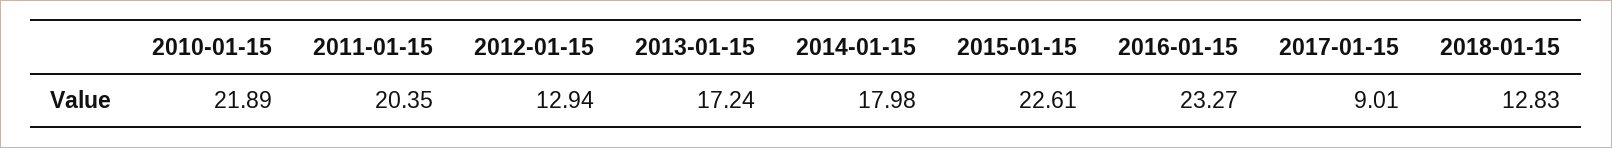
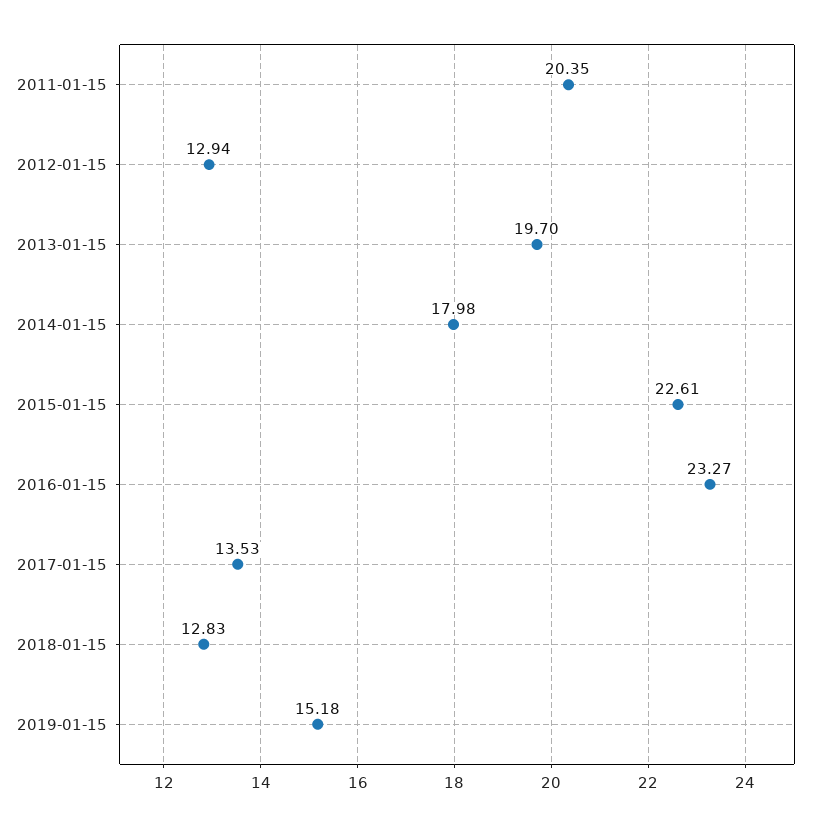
2010-01-15: 21.89 -> none
2013-01-15: 17.24 -> 19.7
2017-01-15: 9.01 -> 13.53
2019-01-15: none -> 15.18

